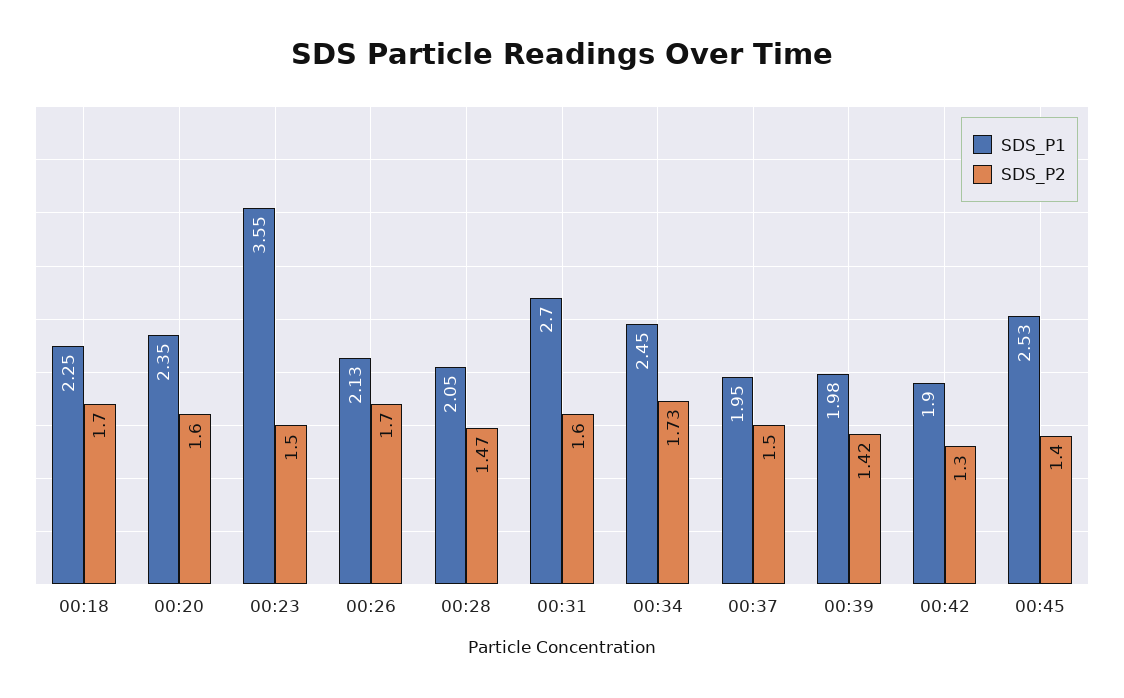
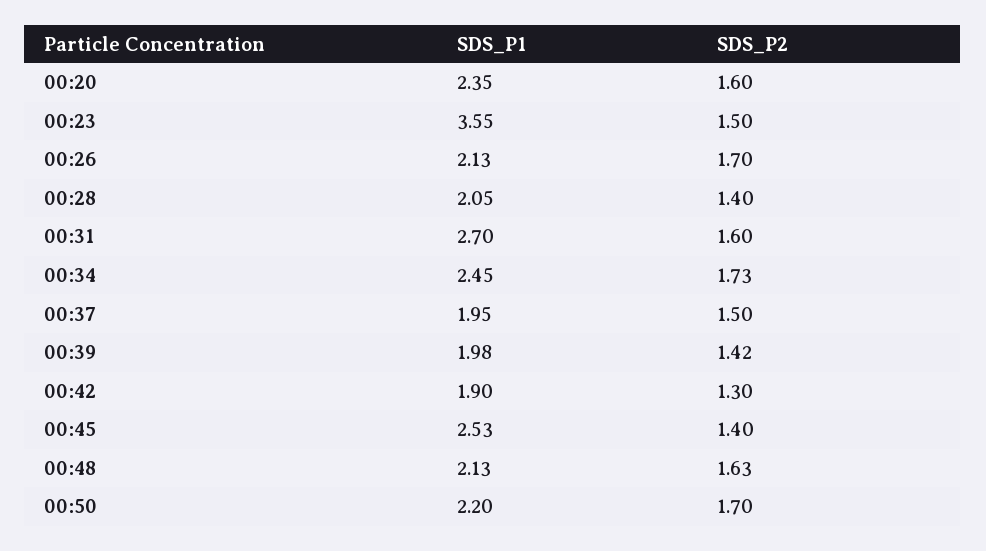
SDS_P1, 00:18: 2.25 -> none
SDS_P2, 00:18: 1.7 -> none
SDS_P2, 00:28: 1.47 -> 1.4
SDS_P1, 00:48: none -> 2.13
SDS_P2, 00:48: none -> 1.63
SDS_P1, 00:50: none -> 2.2
SDS_P2, 00:50: none -> 1.7

